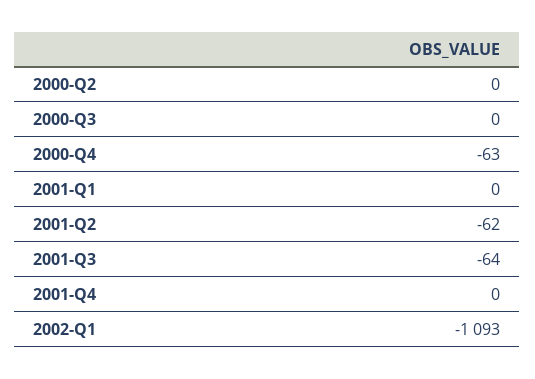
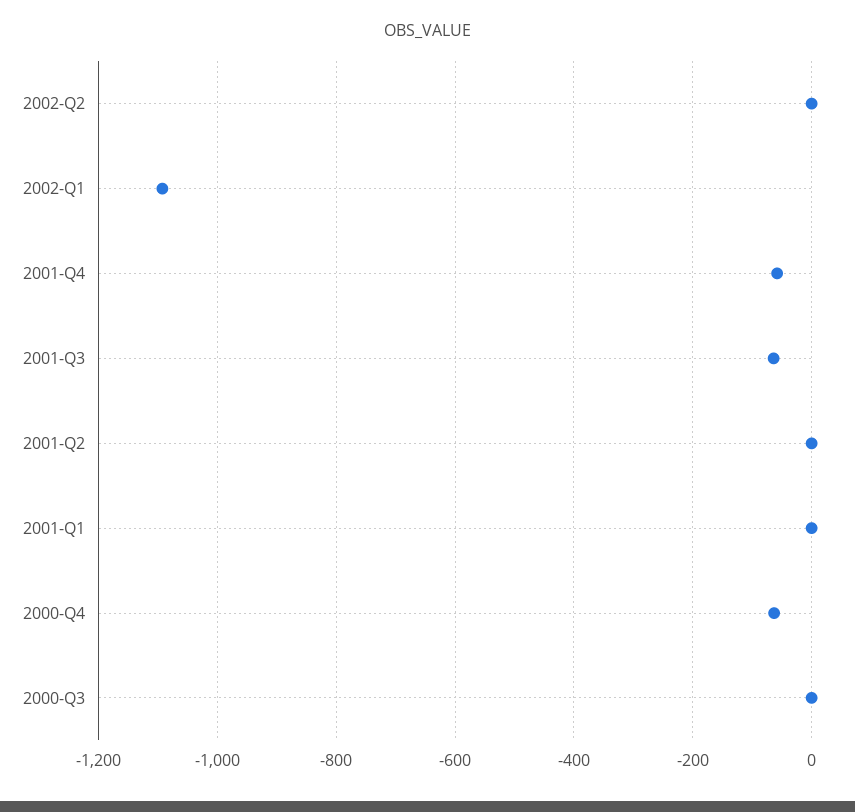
2000-Q2: 0 -> none
2001-Q2: -62 -> 0
2001-Q4: 0 -> -60
2002-Q2: none -> 0

